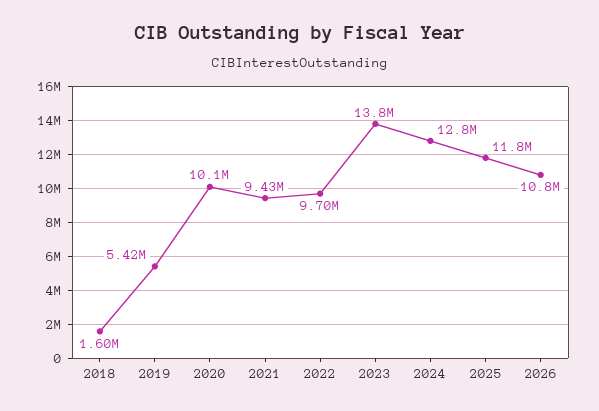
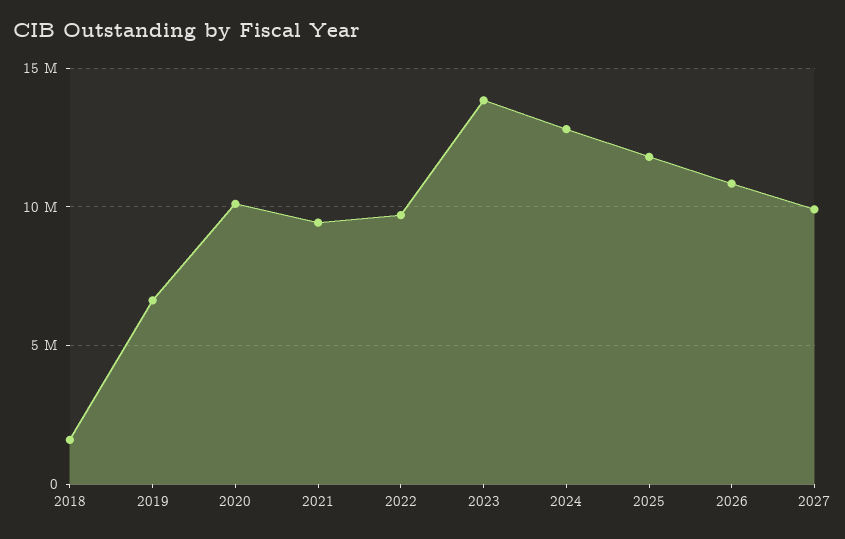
2019: 5420000 -> 6500000
2027: none -> 10000000

